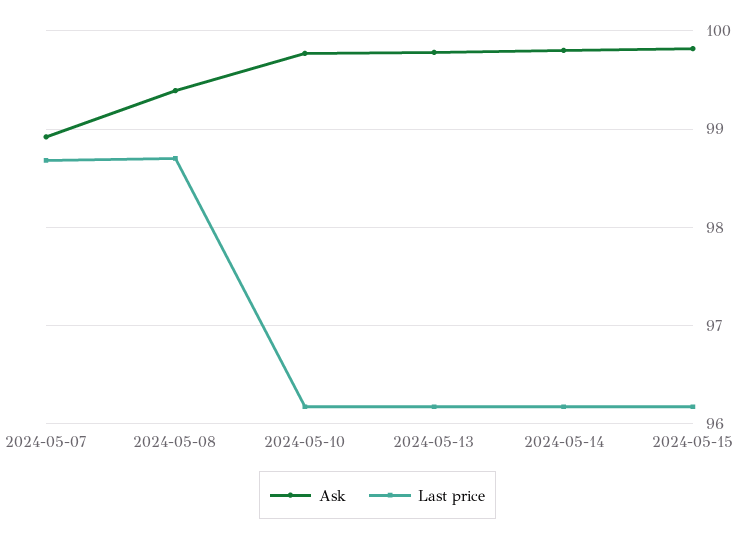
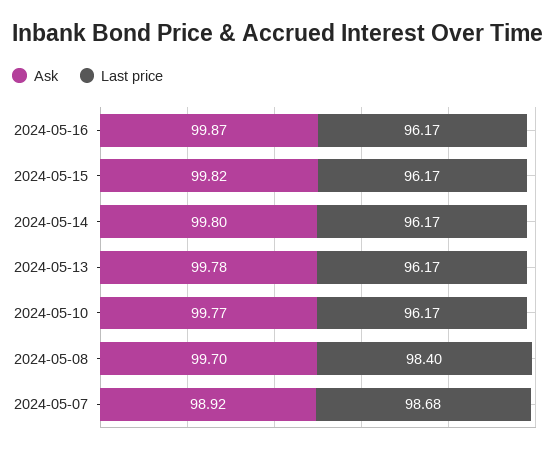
Ask, 2024-05-08: 99.4 -> 99.7
Last price, 2024-05-08: 98.7 -> 98.4
Ask, 2024-05-16: none -> 99.87
Last price, 2024-05-16: none -> 96.17

